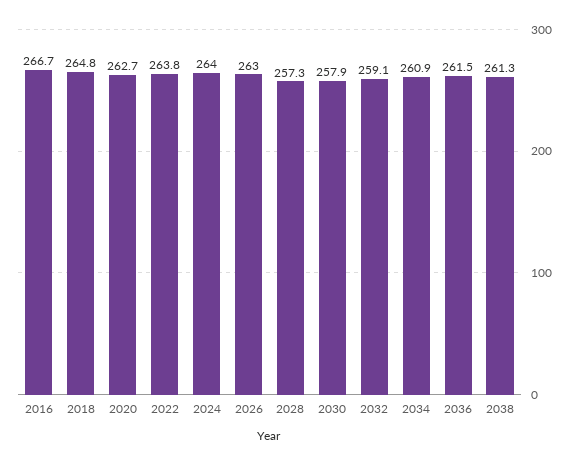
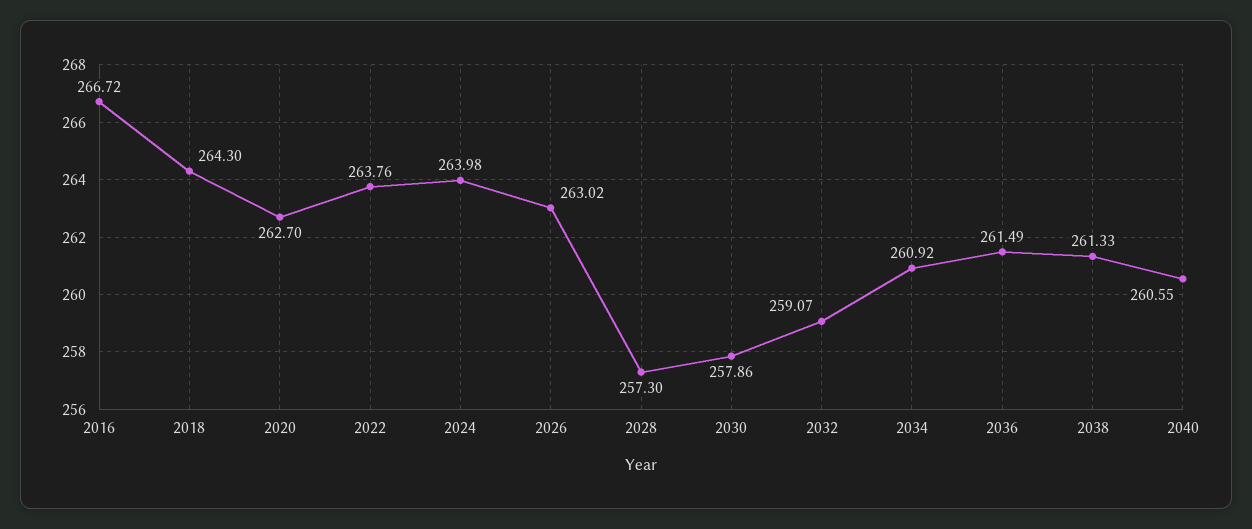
2018: 264.8 -> 264.3
2040: none -> 260.55

